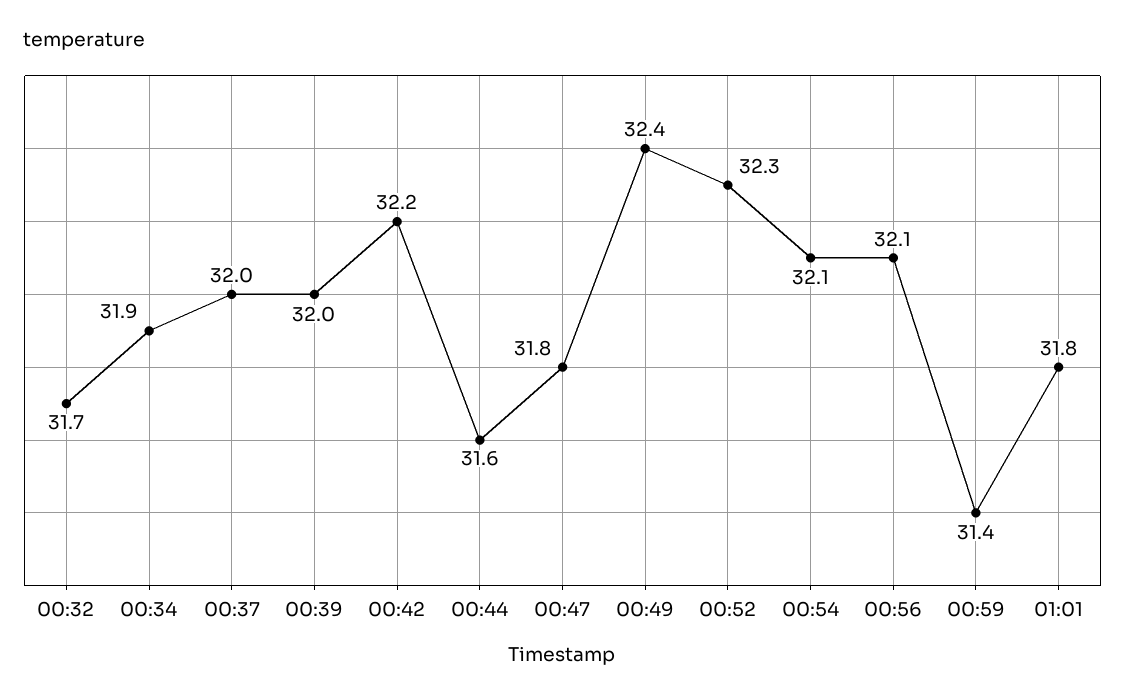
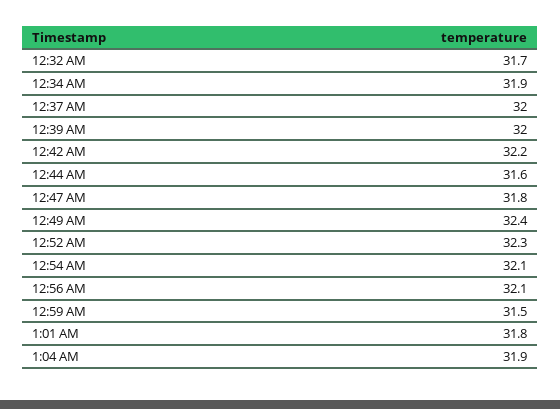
00:59: 31.4 -> 31.5
1:04 AM: none -> 31.9

